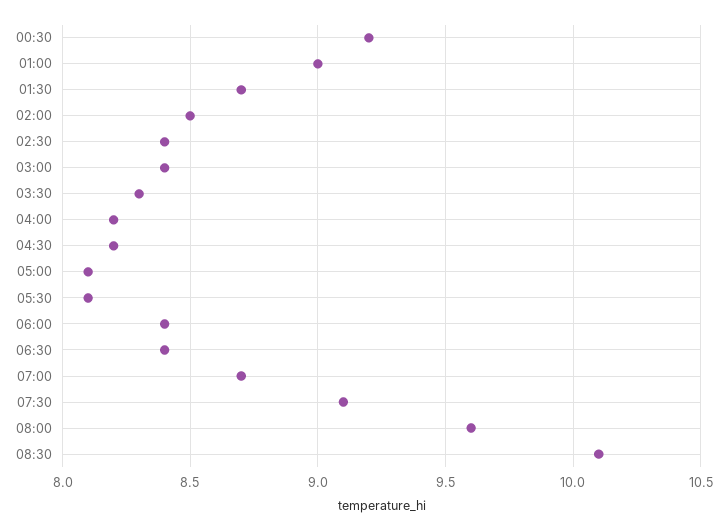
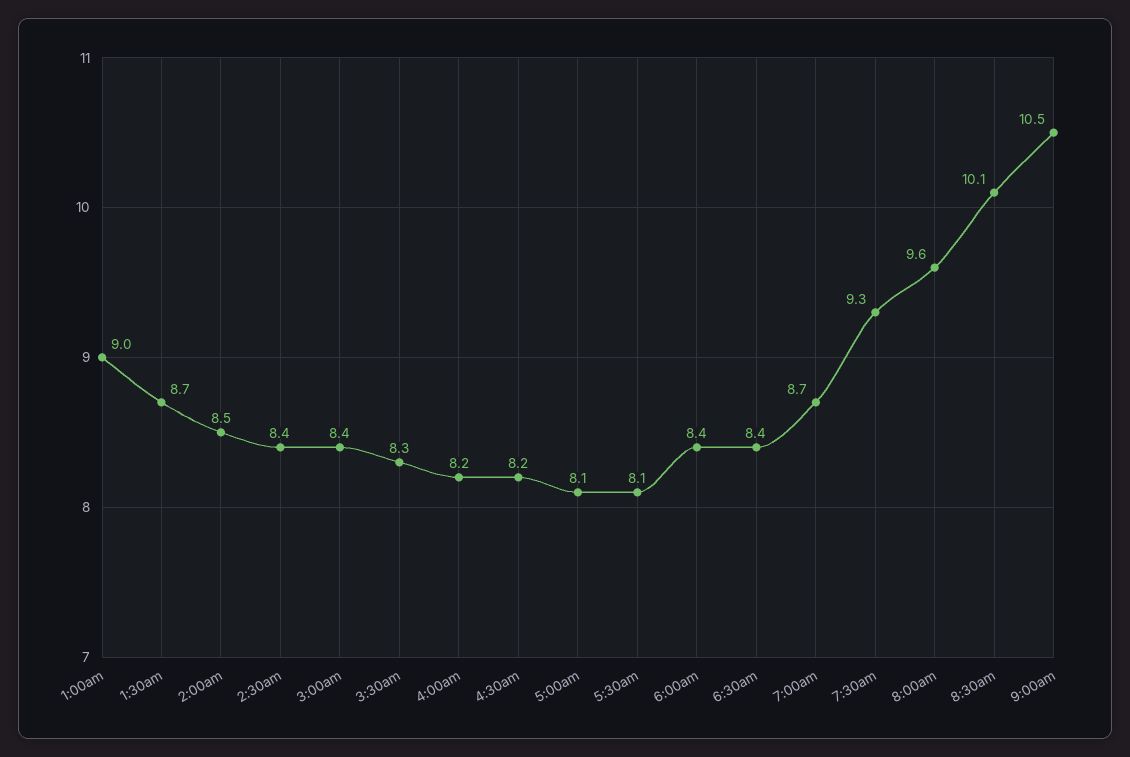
00:30: 9.2 -> none
07:30: 9.1 -> 9.3
9:00am: none -> 10.5

